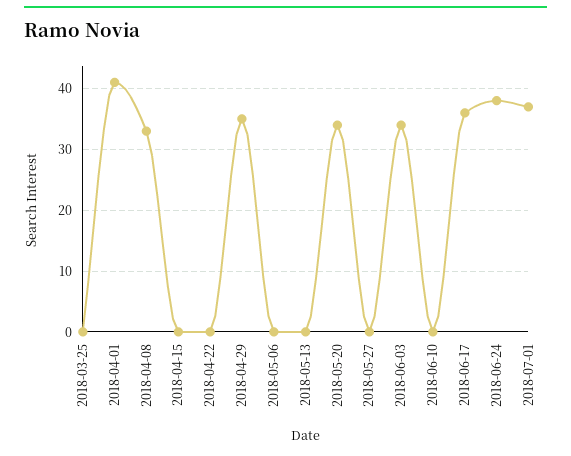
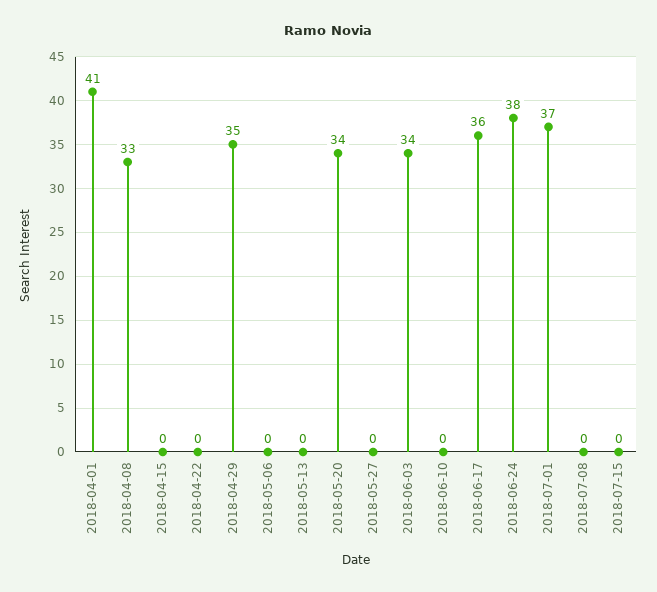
2018-03-25: 0 -> none
2018-07-08: none -> 0
2018-07-15: none -> 0

